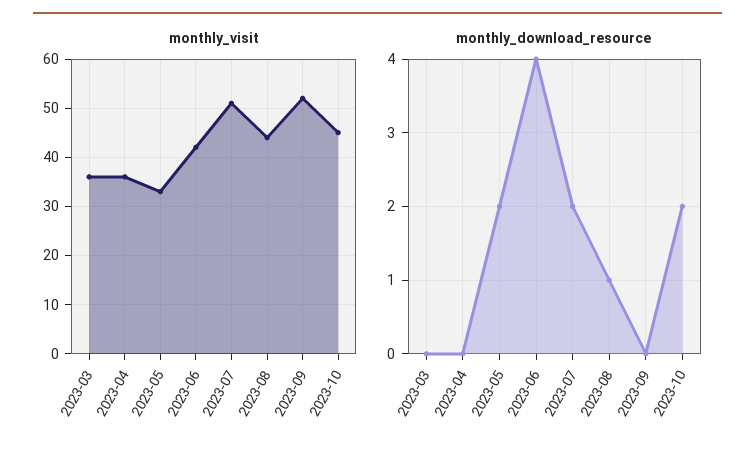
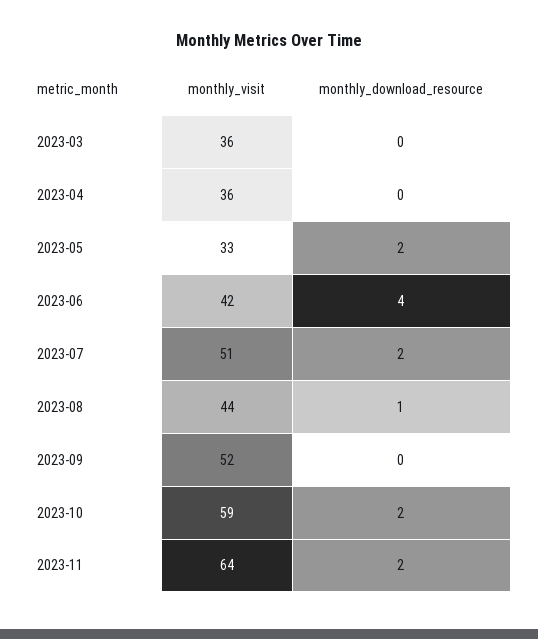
monthly_visit, 2023-10: 45 -> 59
monthly_visit, 2023-11: none -> 64
monthly_download_resource, 2023-11: none -> 2

